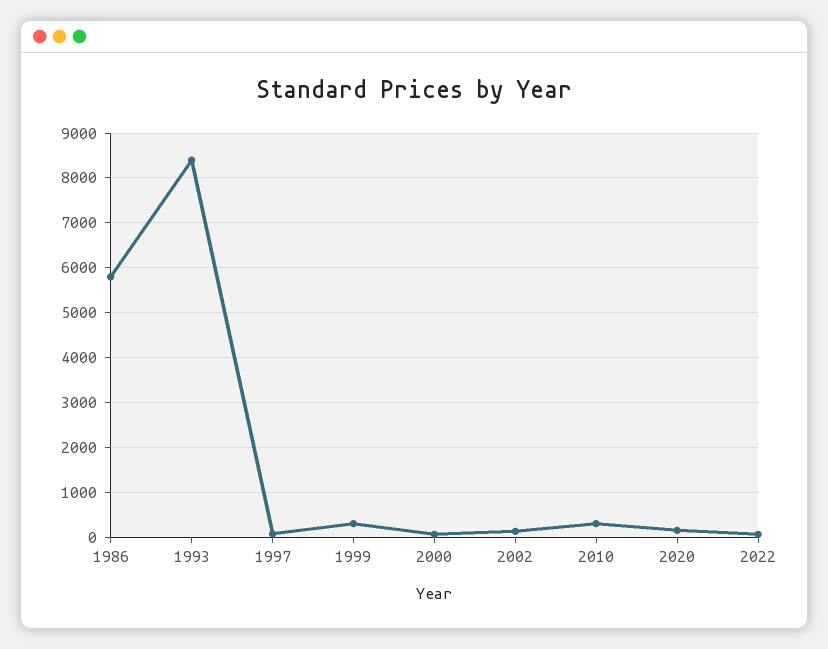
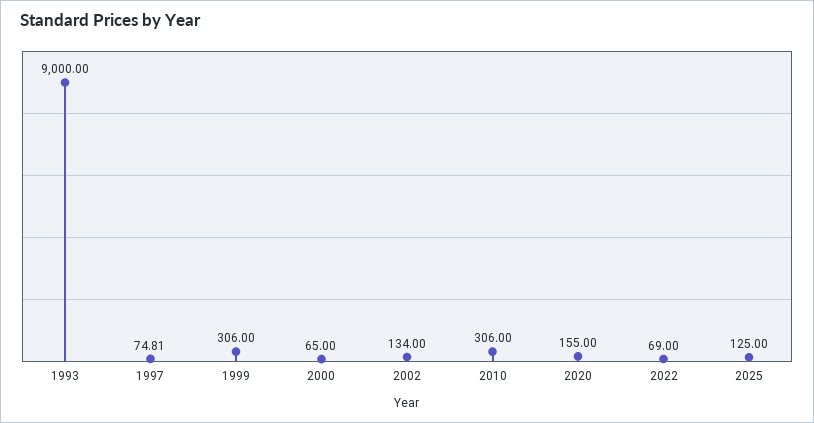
1986: 5800 -> none
1993: 8400 -> 9000
2025: none -> 125

